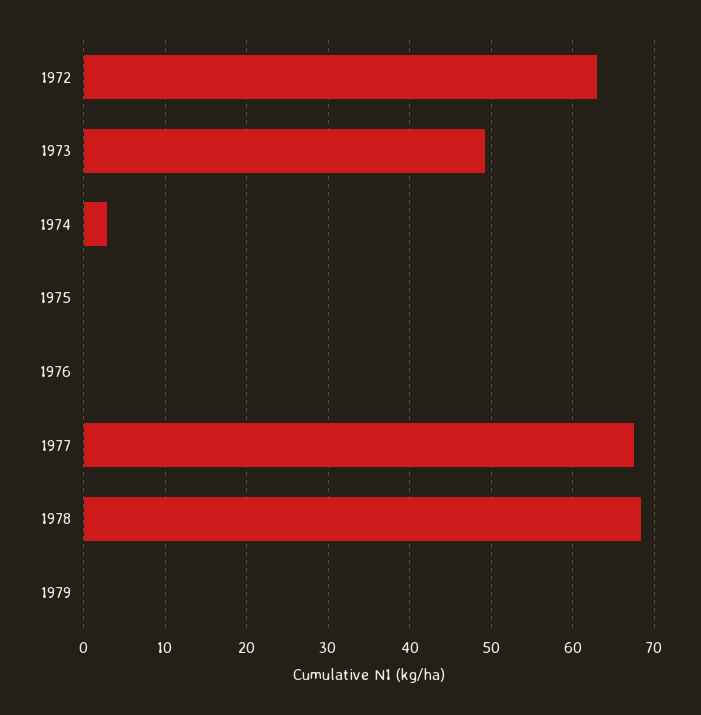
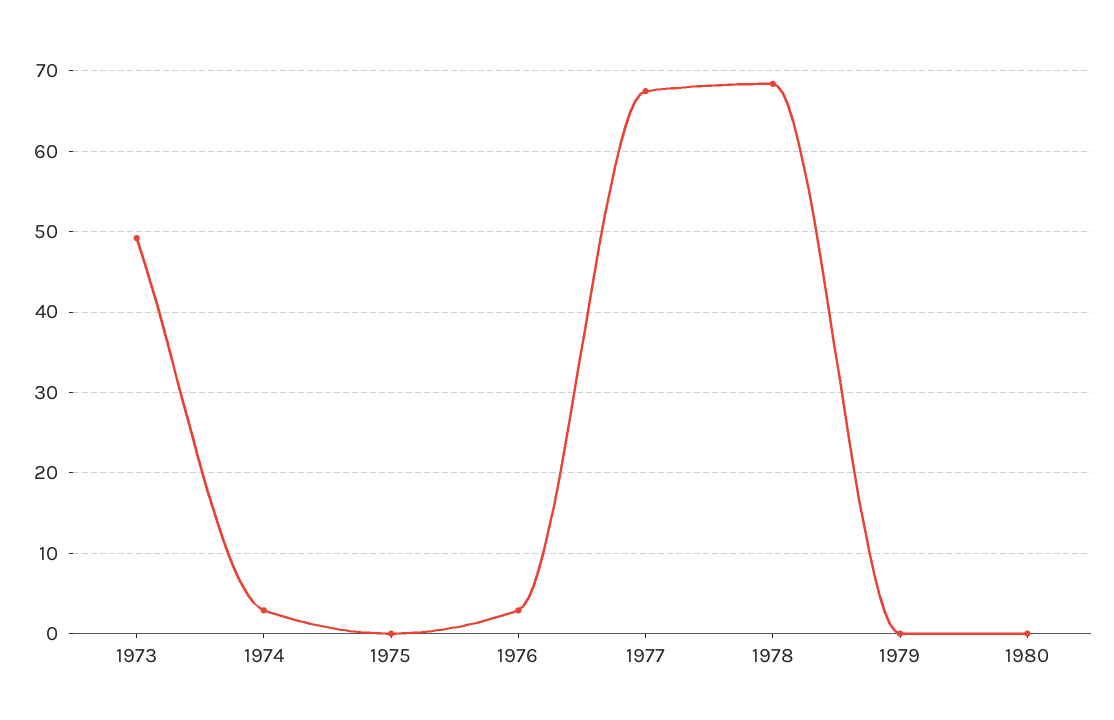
1972: 63 -> none
1976: 0 -> 3
1980: none -> 0

